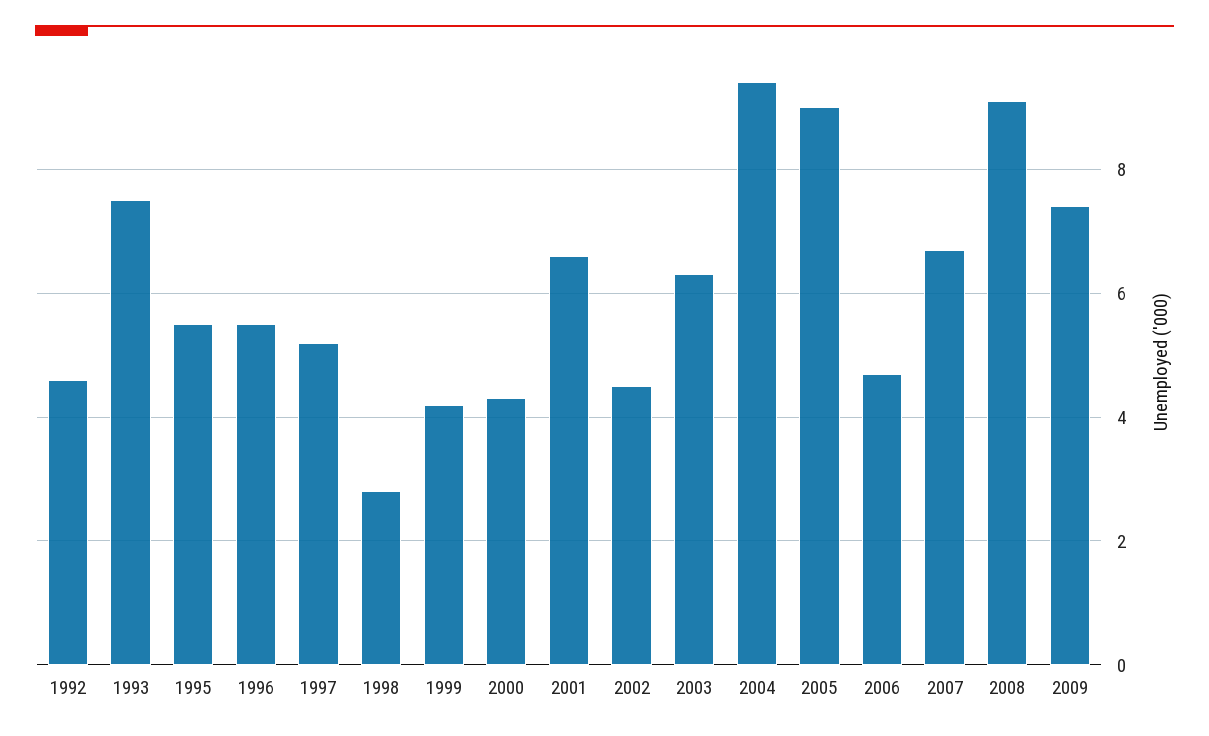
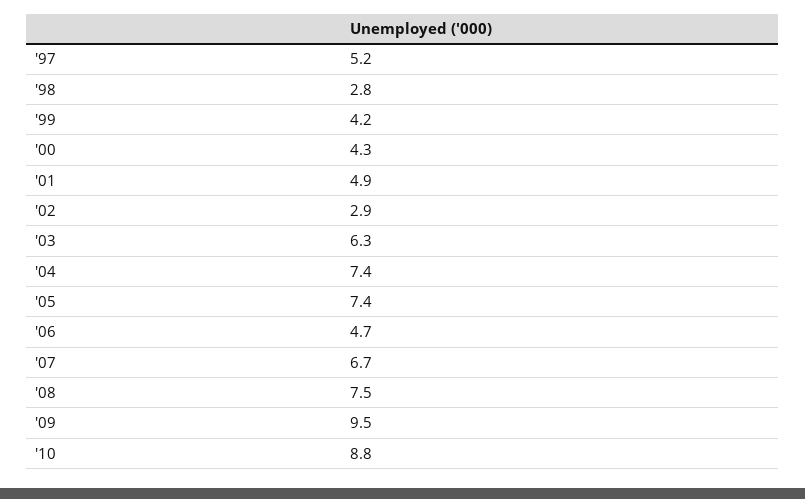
1992: 4.5 -> none
1993: 7.5 -> none
1995: 5.5 -> none
1996: 5.5 -> none
2001: 6.5 -> 4.9
2002: 4.5 -> 2.9
2004: 9.5 -> 7.4
2005: 9 -> 7.4
2008: 9 -> 7.5
2009: 7.5 -> 9.5
'10: none -> 8.8

